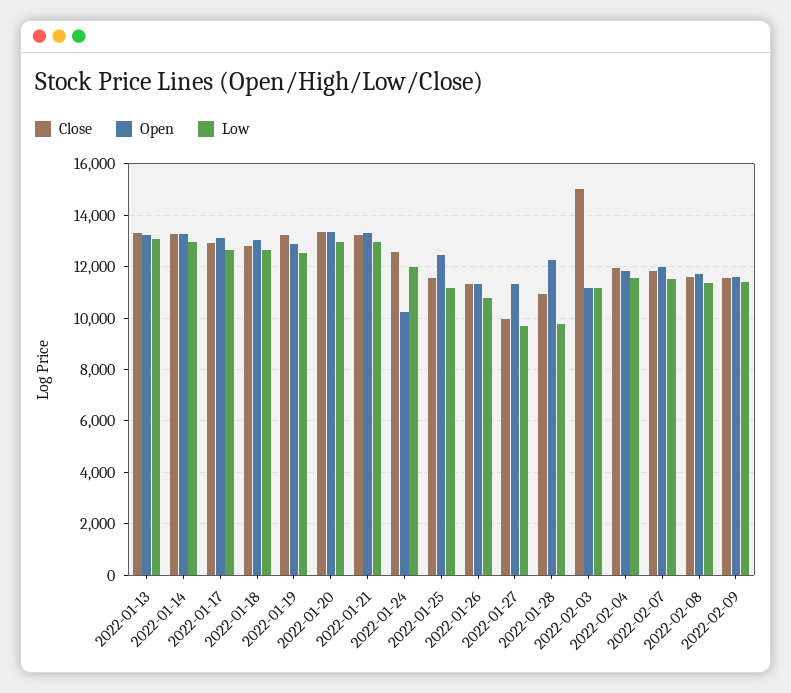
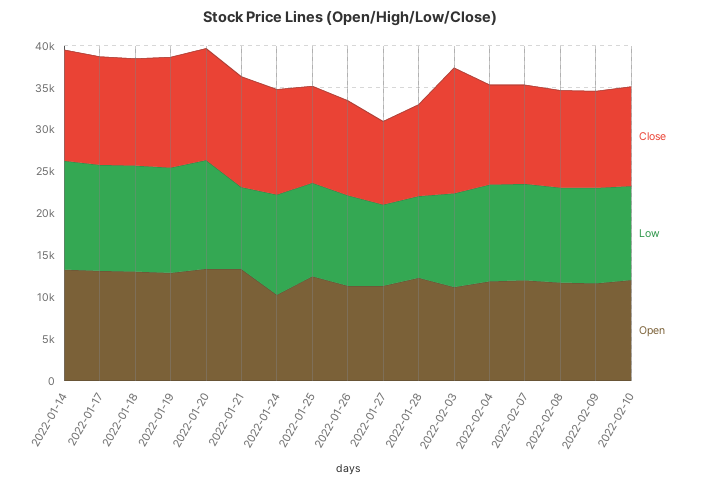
Close, 2022-01-13: 13250 -> none
Open, 2022-01-13: 13250 -> none
Low, 2022-01-13: 13000 -> none
Low, 2022-01-21: 13000 -> 10000
Close, 2022-02-10: none -> 12000
Low, 2022-02-10: none -> 11000
Open, 2022-02-10: none -> 12000

